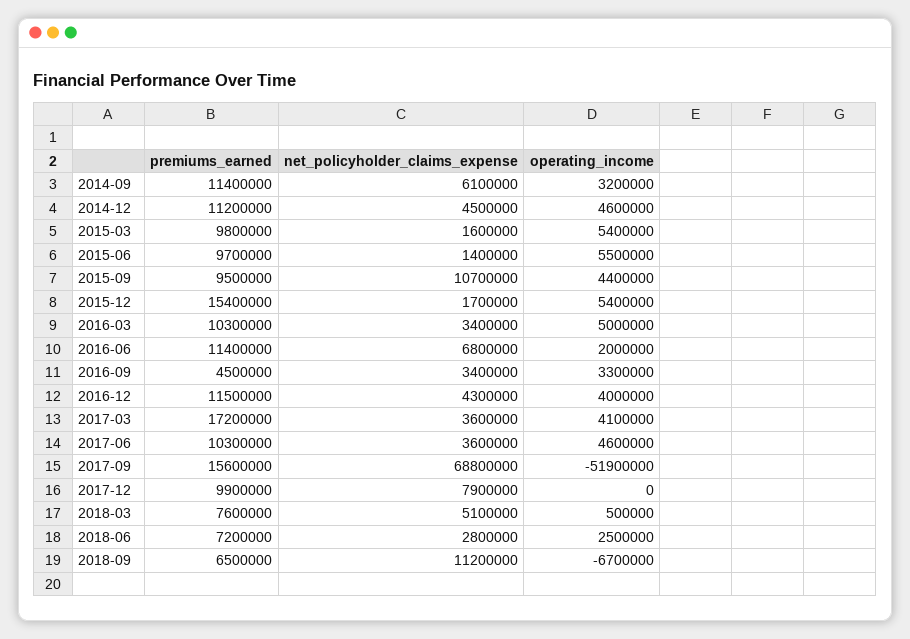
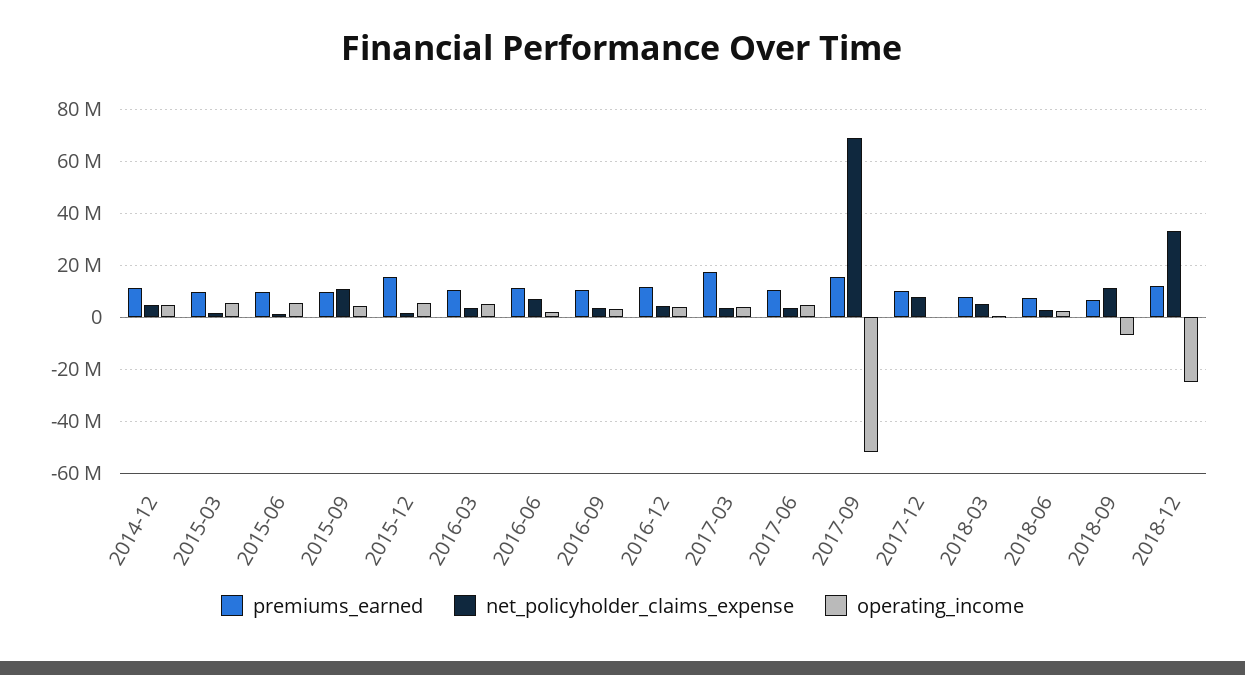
premiums_earned, 2014-09: 11400000 -> none
net_policyholder_claims_expense, 2014-09: 6100000 -> none
operating_income, 2014-09: 3200000 -> none
premiums_earned, 2016-09: 4500000 -> 10000000
premiums_earned, 2018-12: none -> 12500000
net_policyholder_claims_expense, 2018-12: none -> 32500000
operating_income, 2018-12: none -> -25000000

